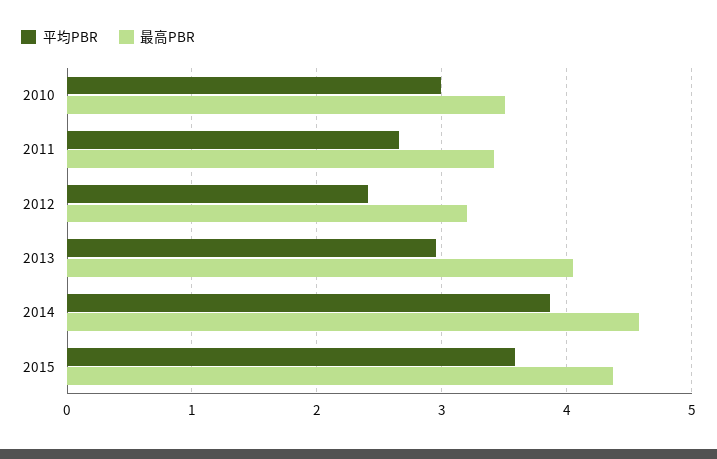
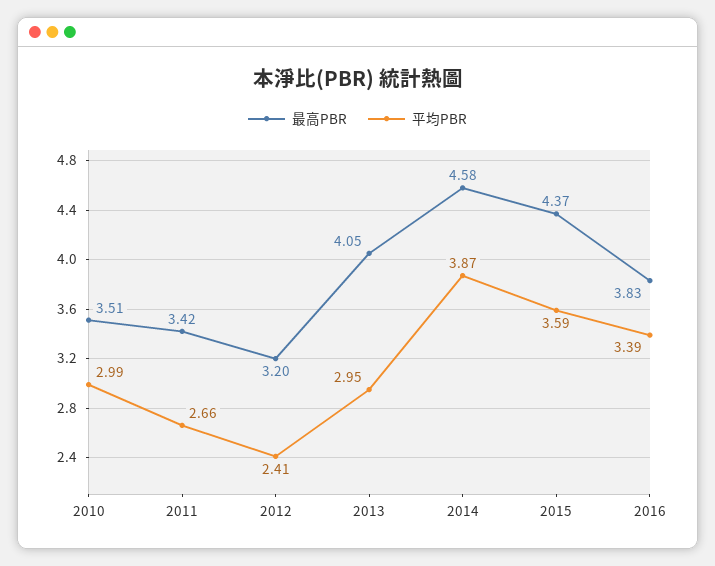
最高PBR, 2016: none -> 3.83
平均PBR, 2016: none -> 3.39

